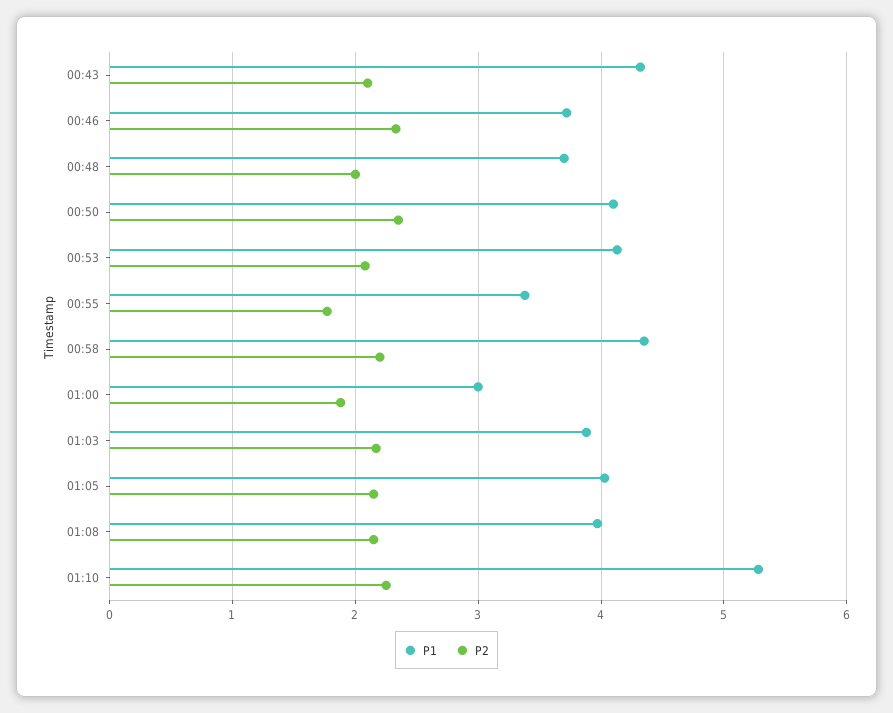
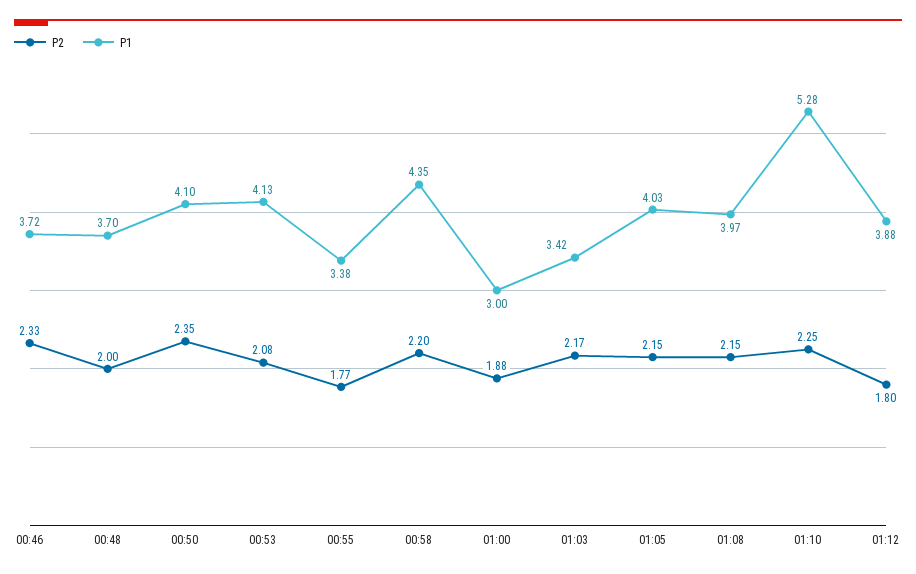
P1, 00:43: 4.3 -> none
P2, 00:43: 2.1 -> none
P1, 01:03: 3.9 -> 3.42
P2, 01:12: none -> 1.8
P1, 01:12: none -> 3.88

